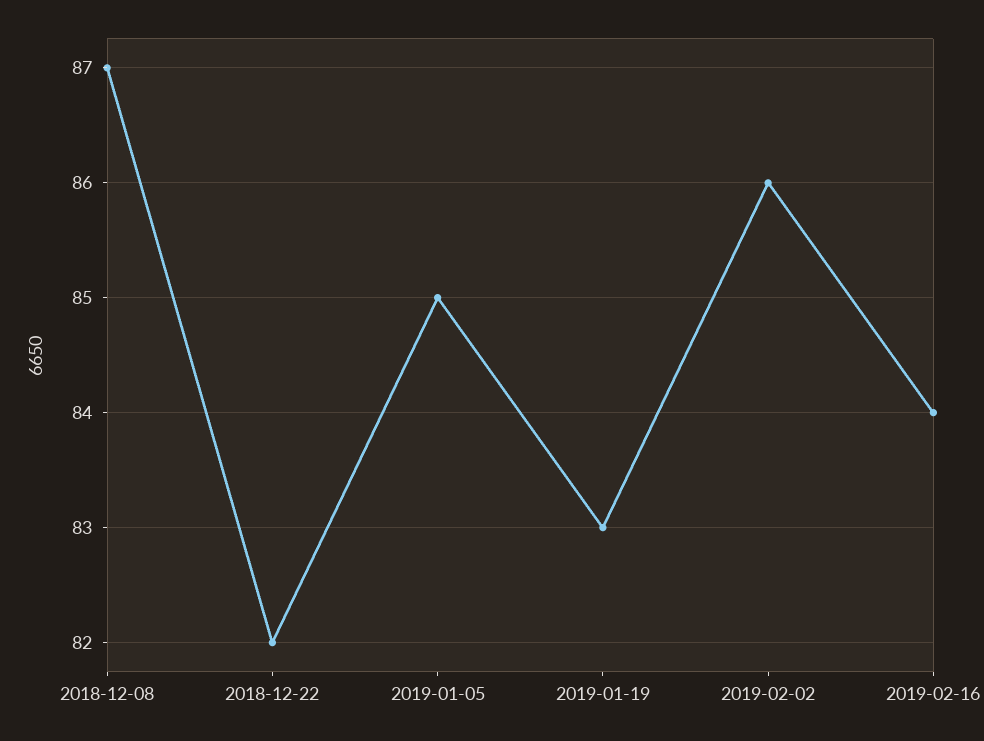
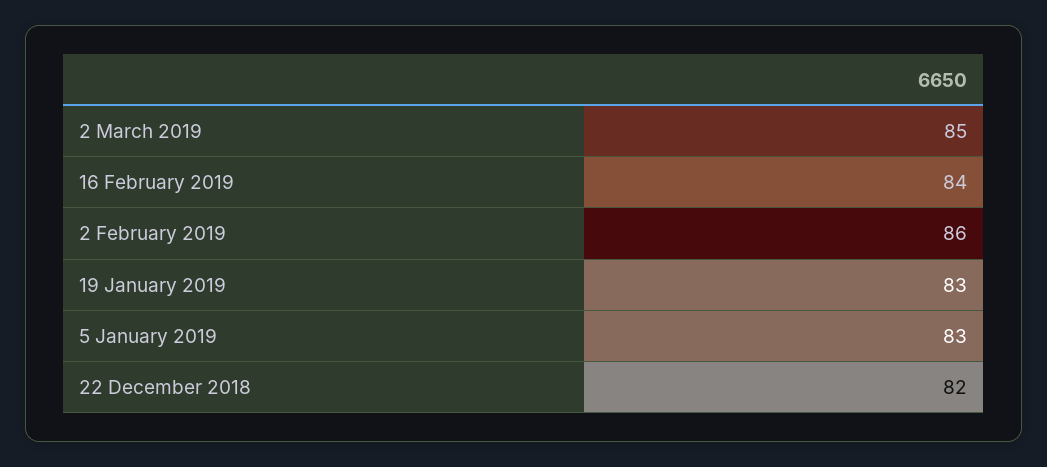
2018-12-08: 87 -> none
2019-01-05: 85 -> 83
2 March 2019: none -> 85

